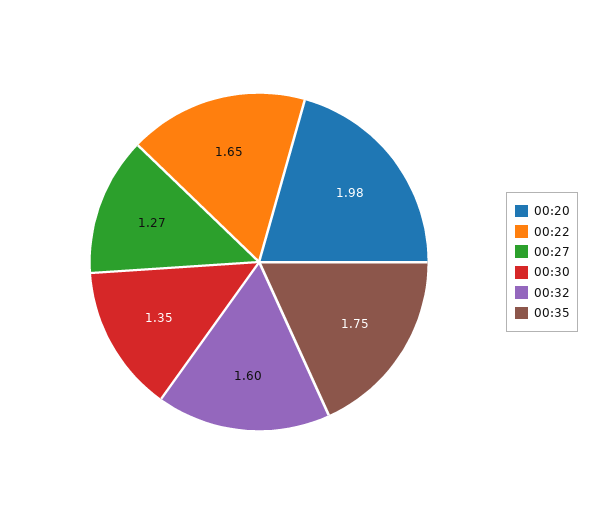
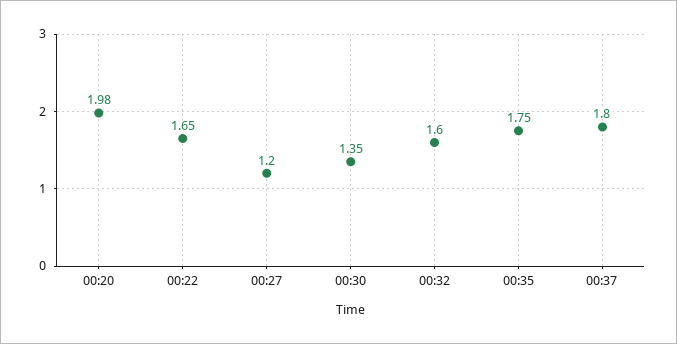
00:27: 1.27 -> 1.2
00:37: none -> 1.8

